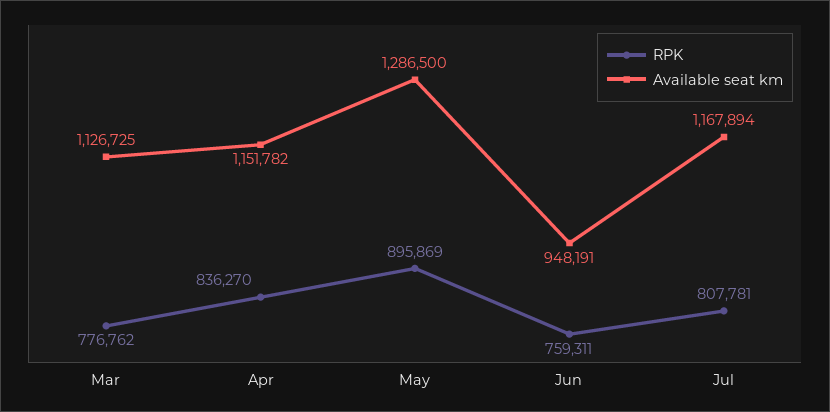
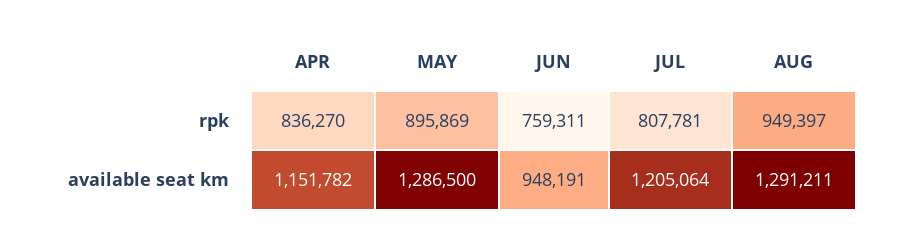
RPK, Mar: 776762 -> none
Available seat km, Mar: 1126725 -> none
Available seat km, Jul: 1167894 -> 1205064
RPK, AUG: none -> 949397
Available seat km, AUG: none -> 1291211

